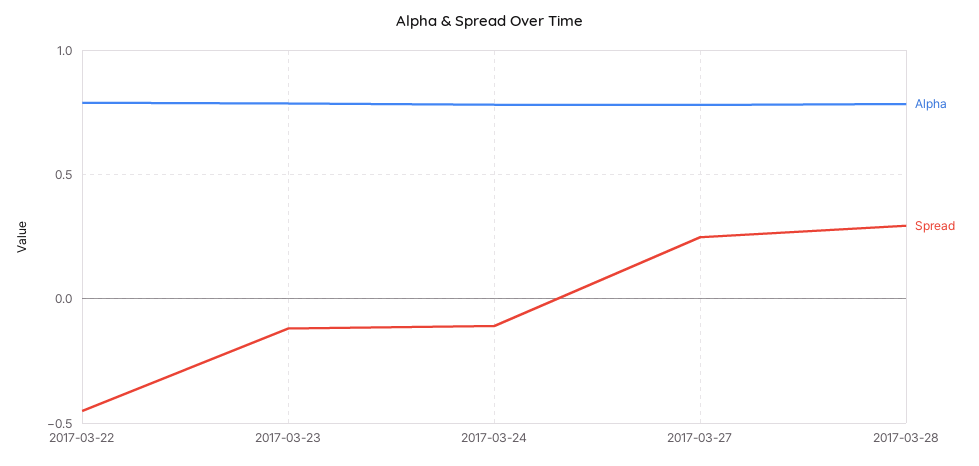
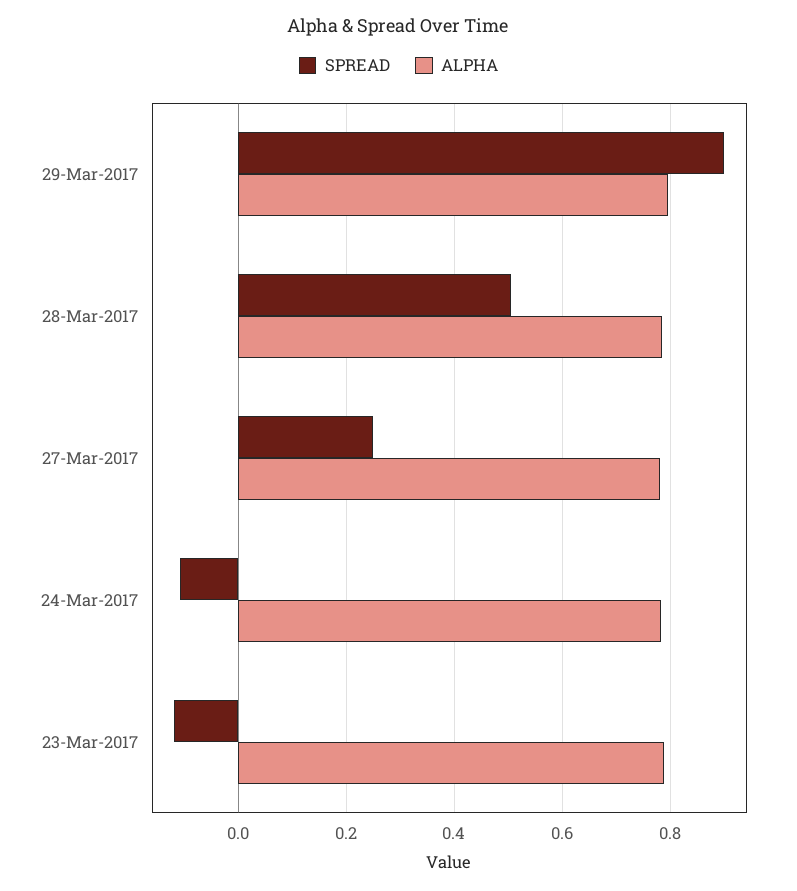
Alpha, 2017-03-22: 0.8 -> none
Spread, 2017-03-22: -0.45 -> none
Spread, 2017-03-28: 0.3 -> 0.5
Spread, 29-Mar-2017: none -> 0.9
Alpha, 29-Mar-2017: none -> 0.8

